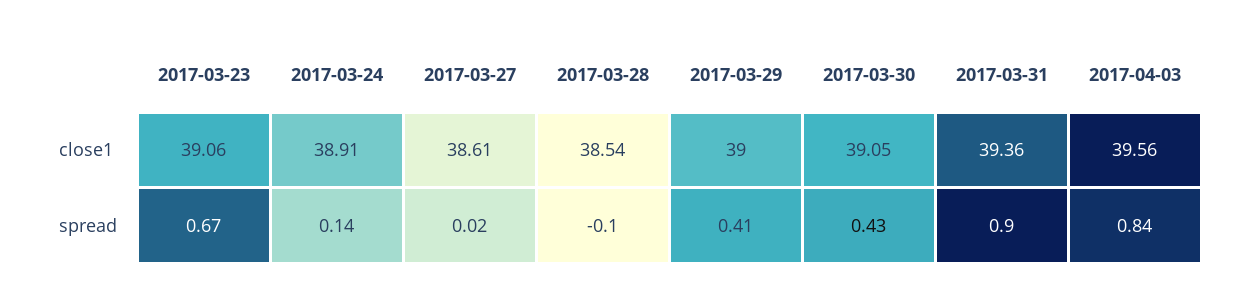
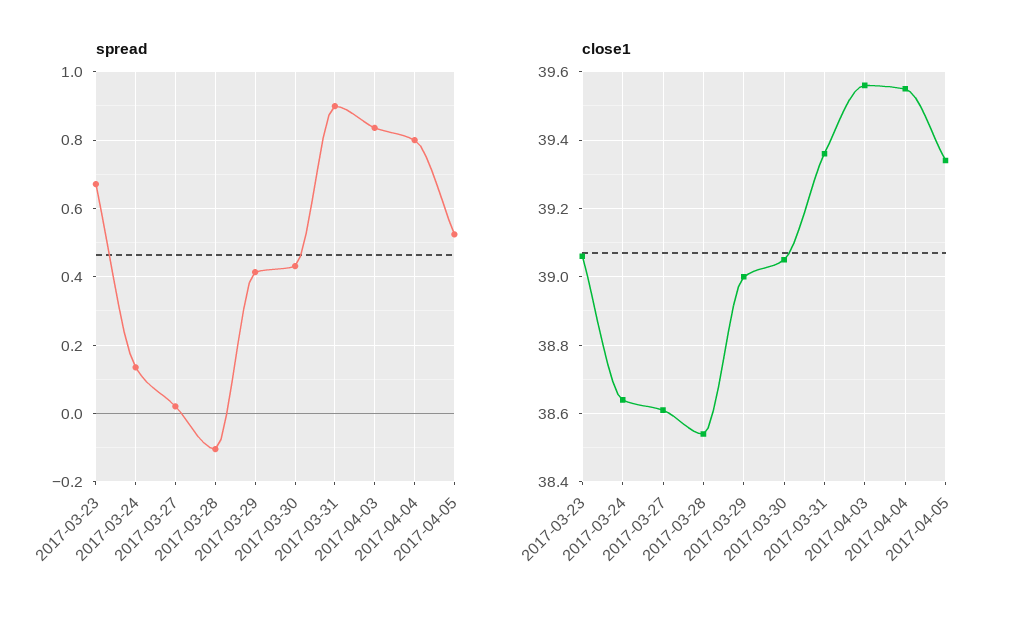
close1, 2017-03-24: 38.91 -> 38.65
spread, 2017-04-04: none -> 0.8
spread, 2017-04-05: none -> 0.52
close1, 2017-04-04: none -> 39.55
close1, 2017-04-05: none -> 39.35

